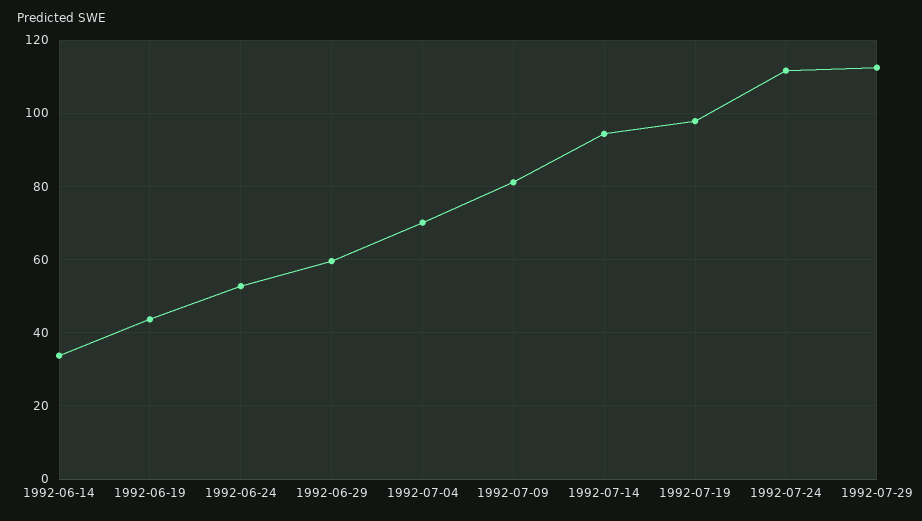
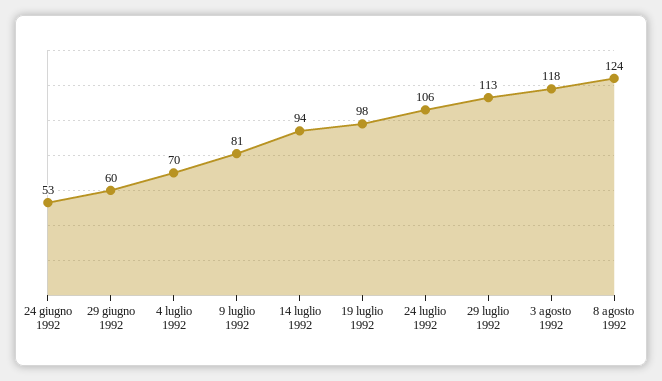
1992-06-14: 34 -> none
1992-06-19: 44 -> none
1992-07-24: 112 -> 106
3 agosto 1992: none -> 118
8 agosto 1992: none -> 124

